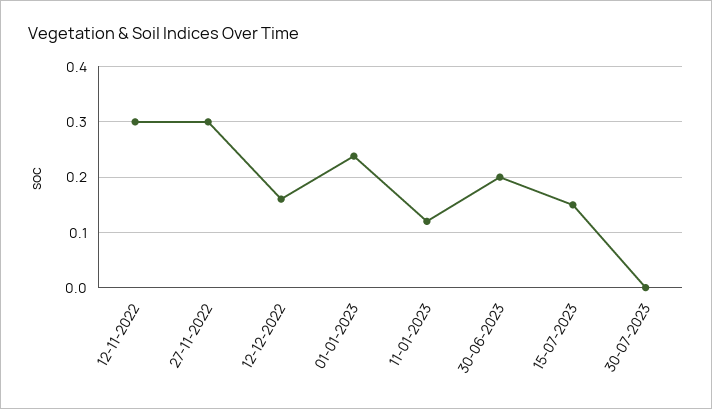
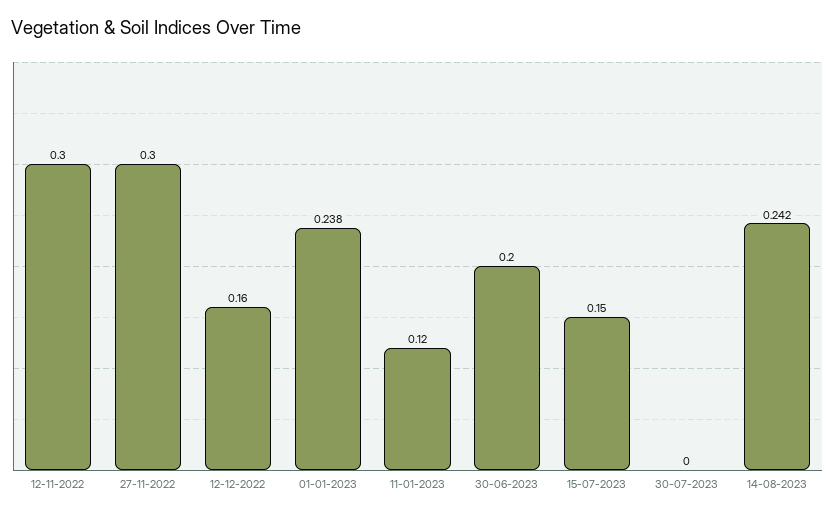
14-08-2023: none -> 0.242

